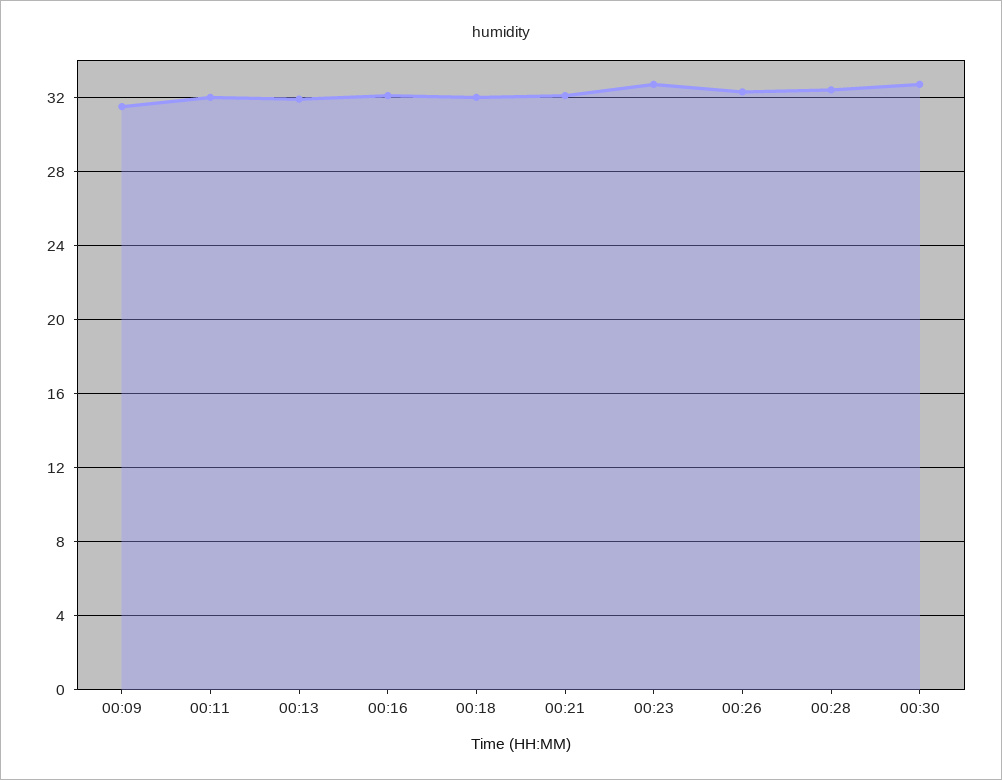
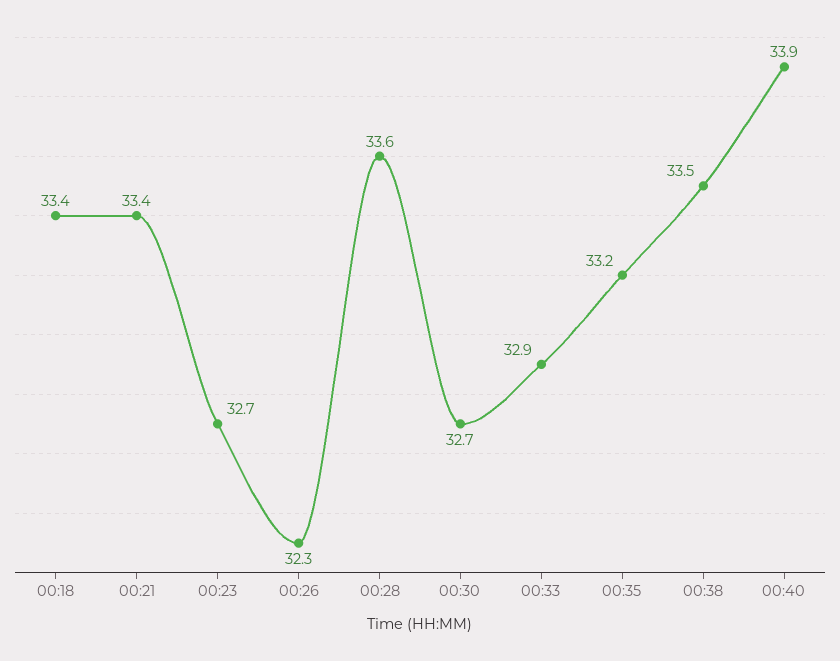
00:09: 31.5 -> none
00:11: 32 -> none
00:13: 32 -> none
00:16: 32 -> none
00:18: 32 -> 33.4
00:21: 32 -> 33.4
00:28: 32.5 -> 33.6
00:33: none -> 32.9
00:35: none -> 33.2
00:38: none -> 33.5
00:40: none -> 33.9

